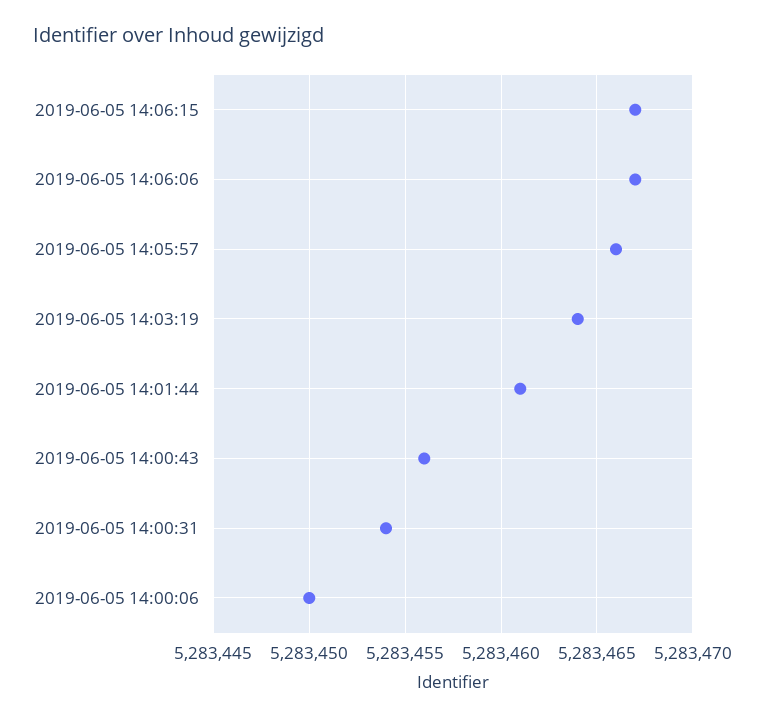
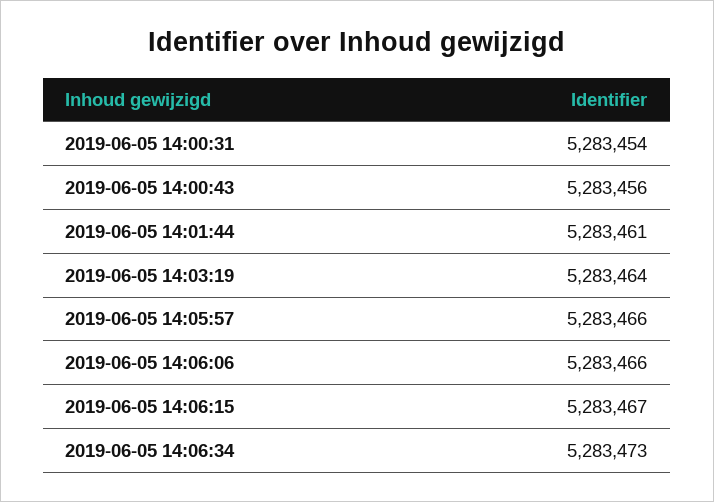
2019-06-05 14:06:06: 5283467 -> 5283466
2019-06-05 14:00:06: 5283450 -> none
2019-06-05 14:06:34: none -> 5283473

